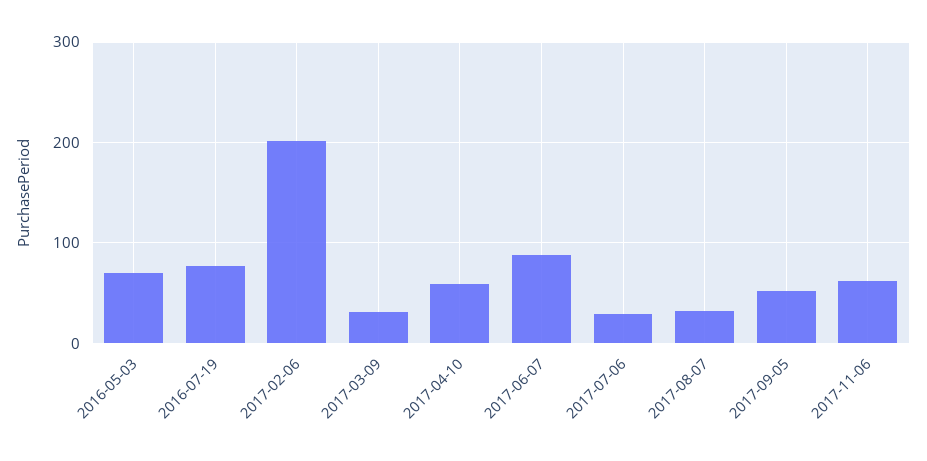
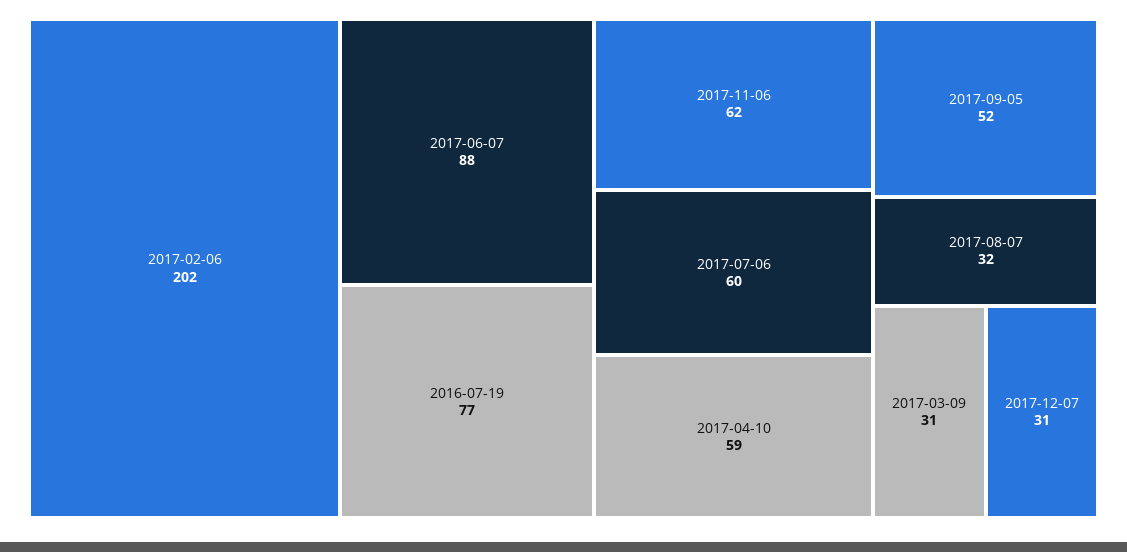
2016-05-03: 70 -> none
2017-07-06: 30 -> 60
2017-12-07: none -> 31

